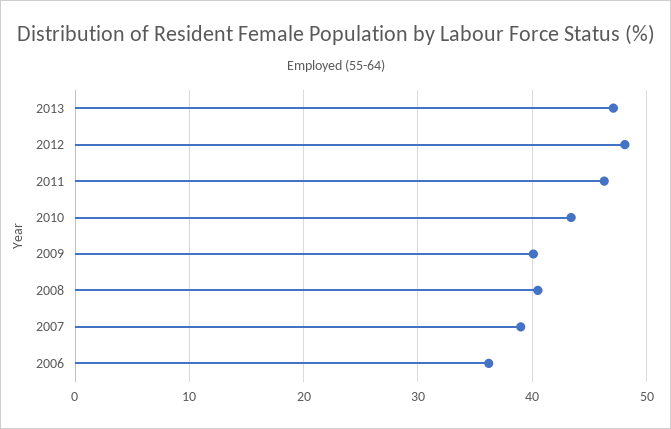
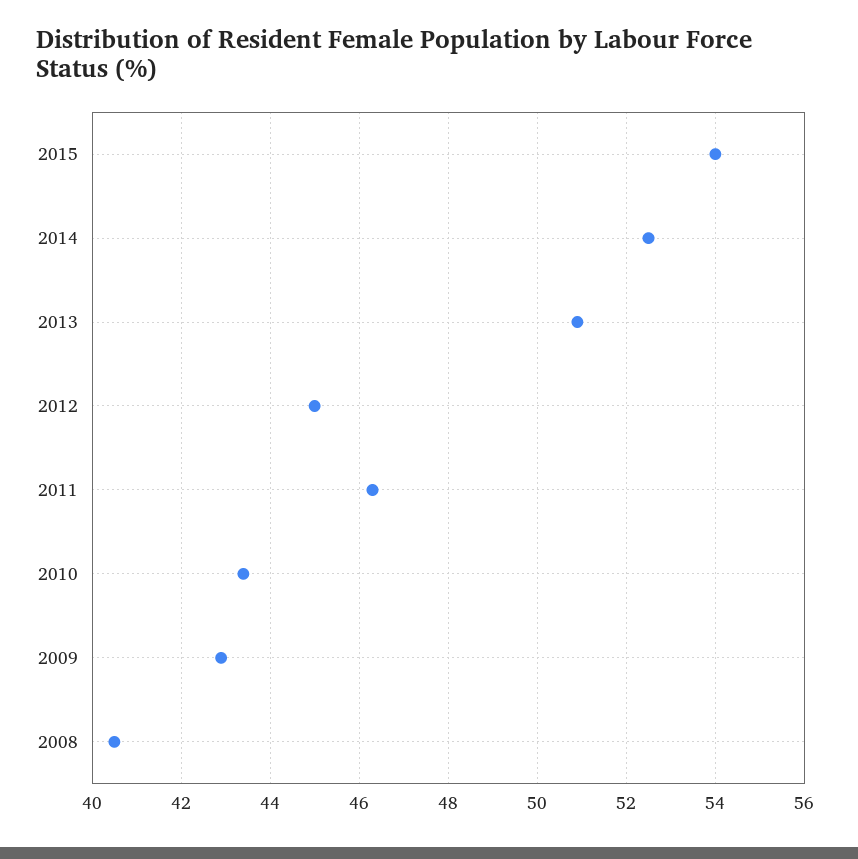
2013: 47 -> 51
2012: 48 -> 45
2009: 40 -> 43
2007: 39 -> none
2006: 36 -> none
2015: none -> 54
2014: none -> 52.5

